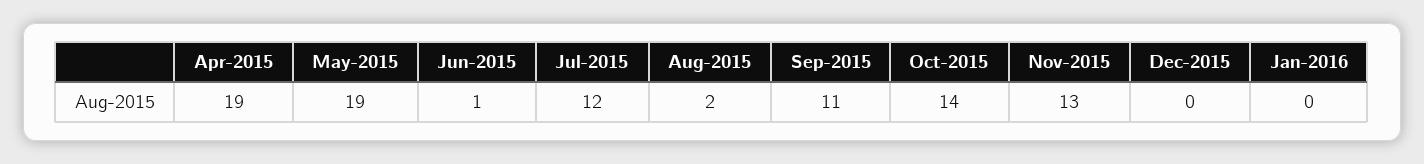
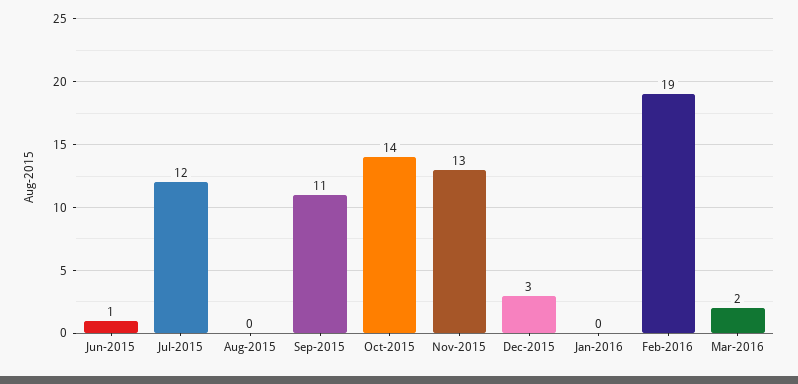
Apr-2015: 19 -> none
May-2015: 19 -> none
Aug-2015: 2 -> 0
Dec-2015: 0 -> 3
Feb-2016: none -> 19
Mar-2016: none -> 2

